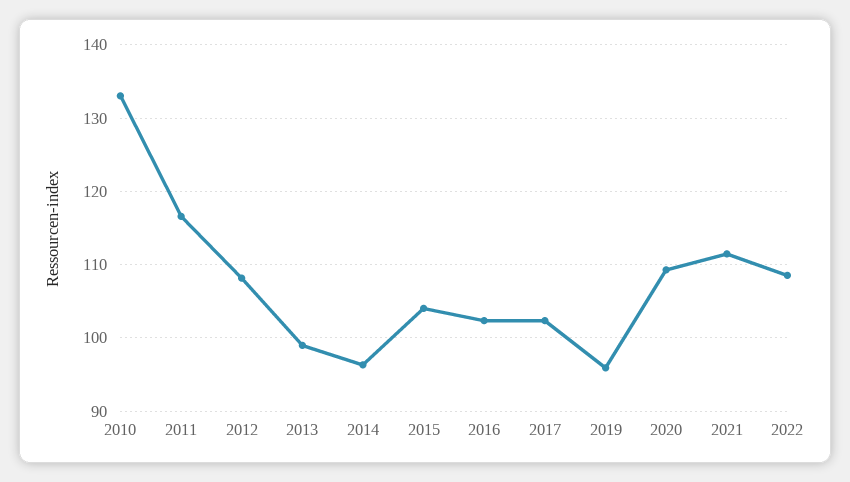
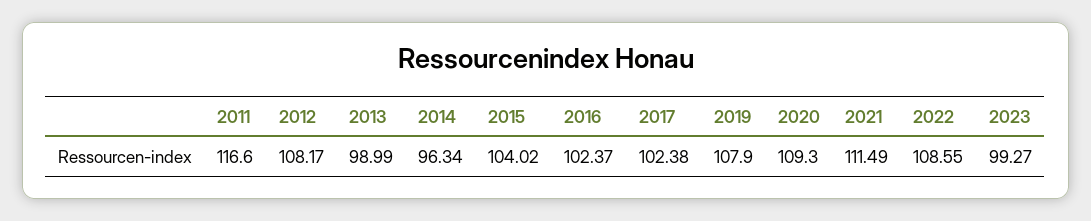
2010: 133 -> none
2019: 96 -> 107.9
2023: none -> 99.27

